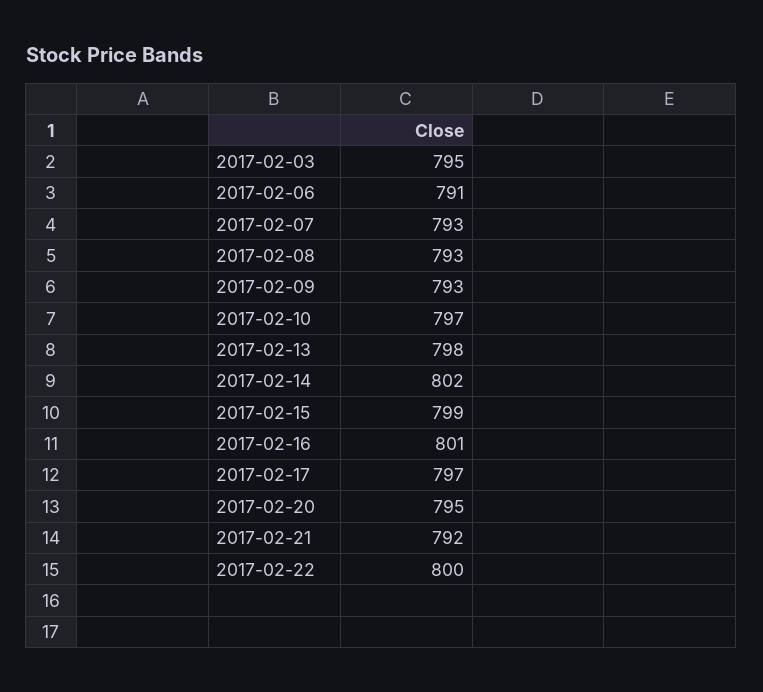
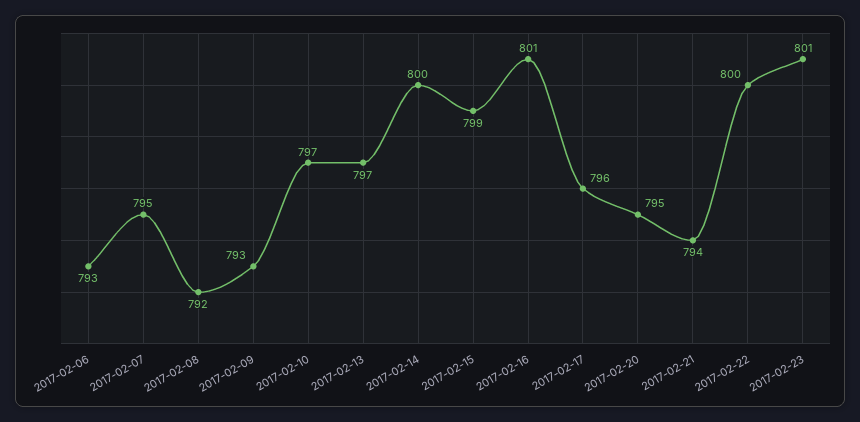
2017-02-03: 795 -> none
2017-02-06: 791 -> 793
2017-02-07: 793 -> 795
2017-02-08: 793 -> 792
2017-02-13: 798 -> 797
2017-02-14: 802 -> 800
2017-02-17: 797 -> 796
2017-02-21: 792 -> 794
2017-02-23: none -> 801

